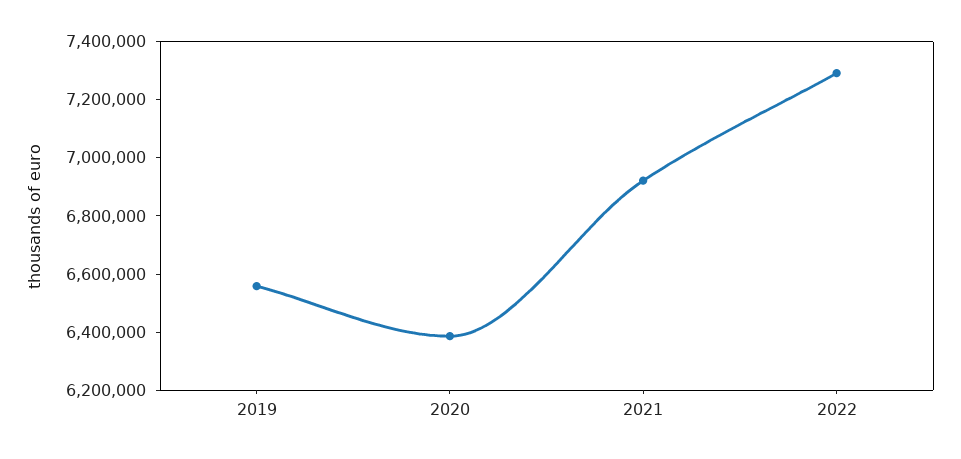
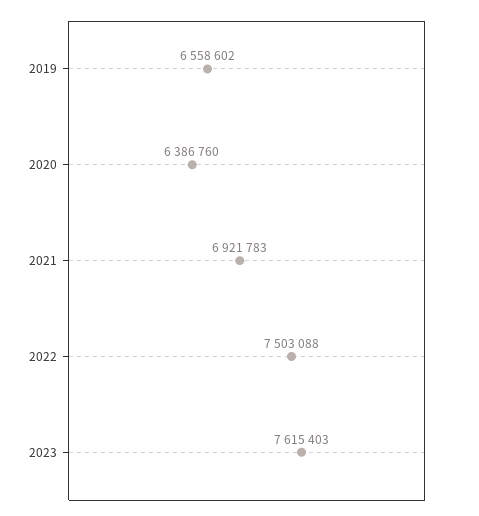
2022: 7300000 -> 7503088
2023: none -> 7615403

